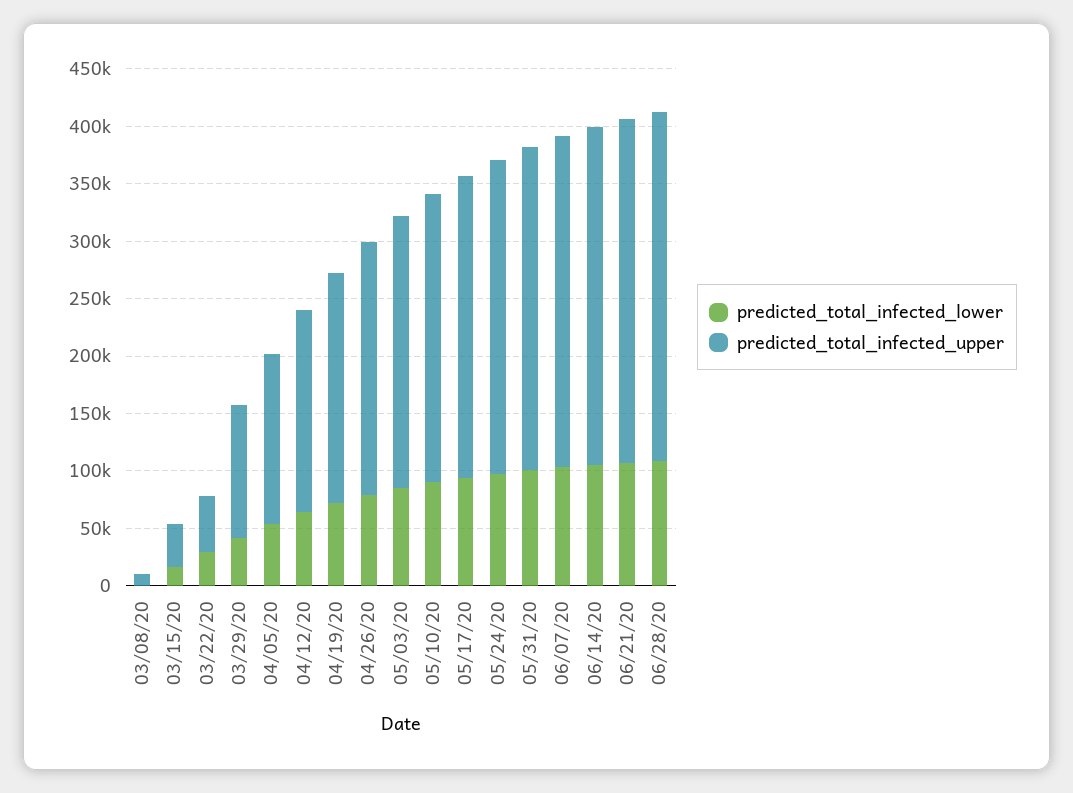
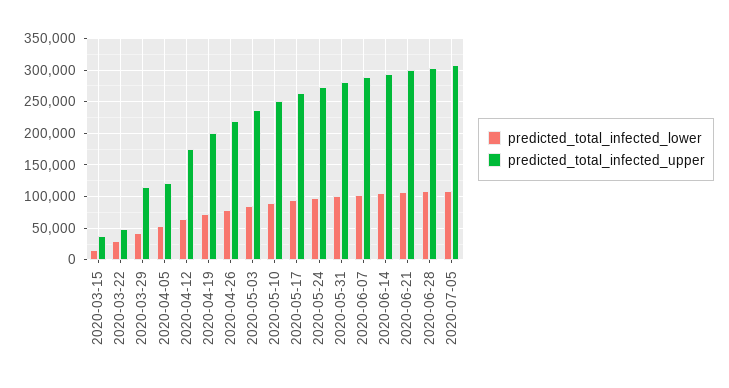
predicted_total_infected_lower, 03/08/20: 0 -> none
predicted_total_infected_upper, 03/08/20: 10000 -> none
predicted_total_infected_upper, 04/05/20: 150000 -> 120000
predicted_total_infected_lower, 2020-07-05: none -> 110000
predicted_total_infected_upper, 2020-07-05: none -> 310000

